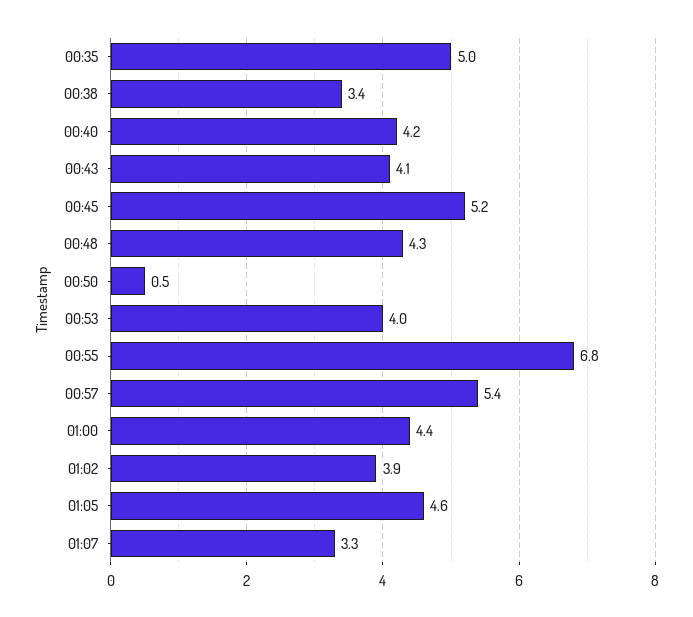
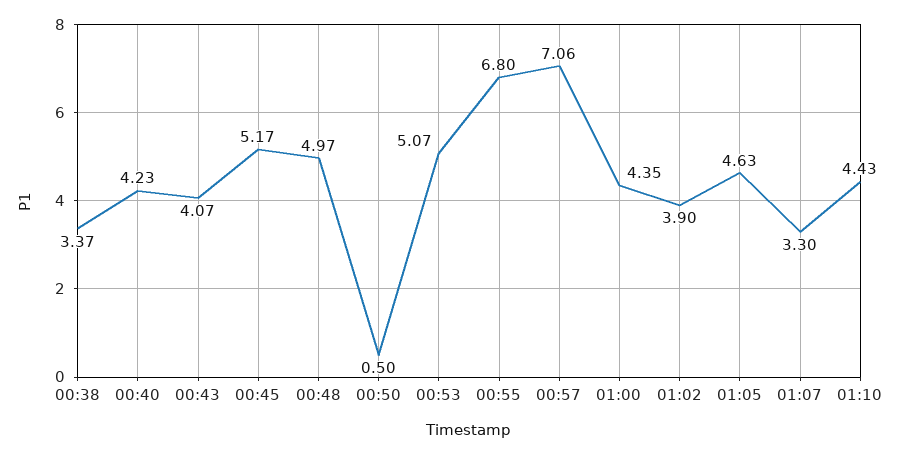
00:35: 5 -> none
00:48: 4.3 -> 4.97
00:53: 4 -> 5.07
00:57: 5.4 -> 7.06
01:10: none -> 4.43

